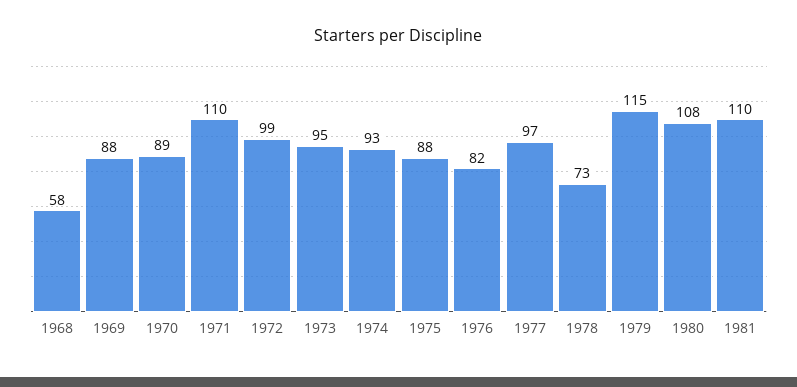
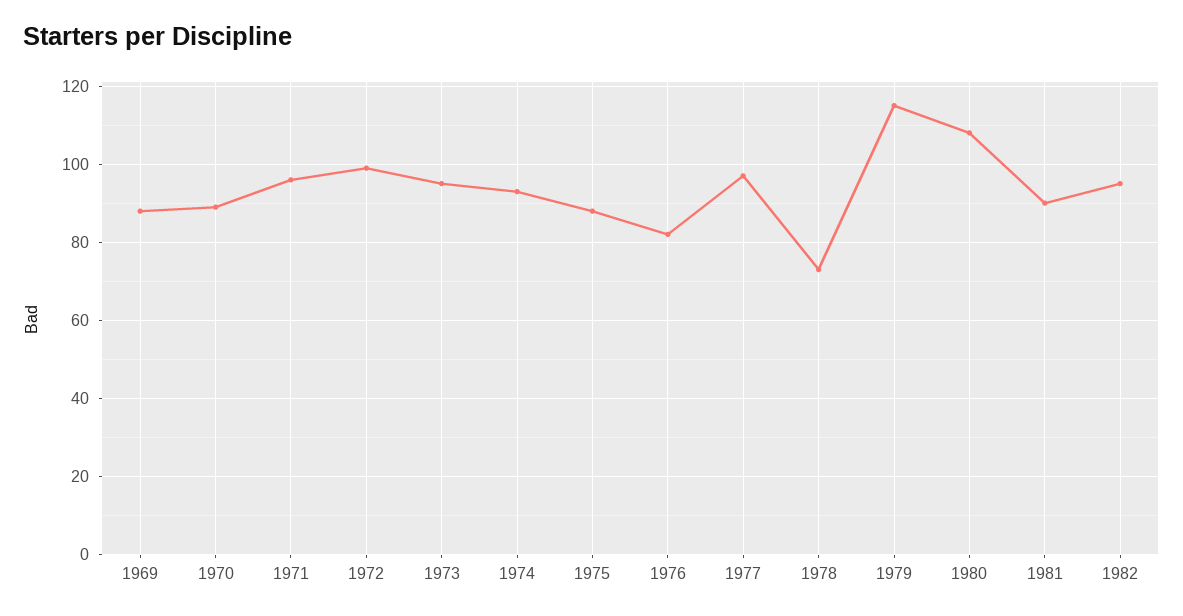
1968: 58 -> none
1971: 110 -> 95
1981: 110 -> 90
1982: none -> 95

